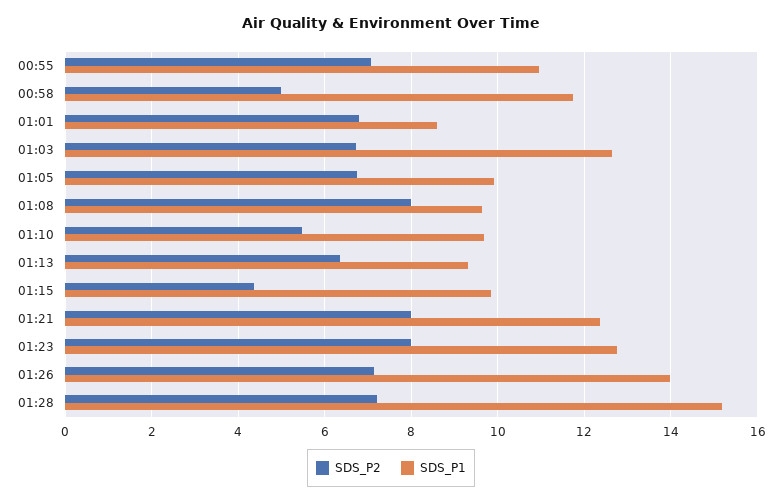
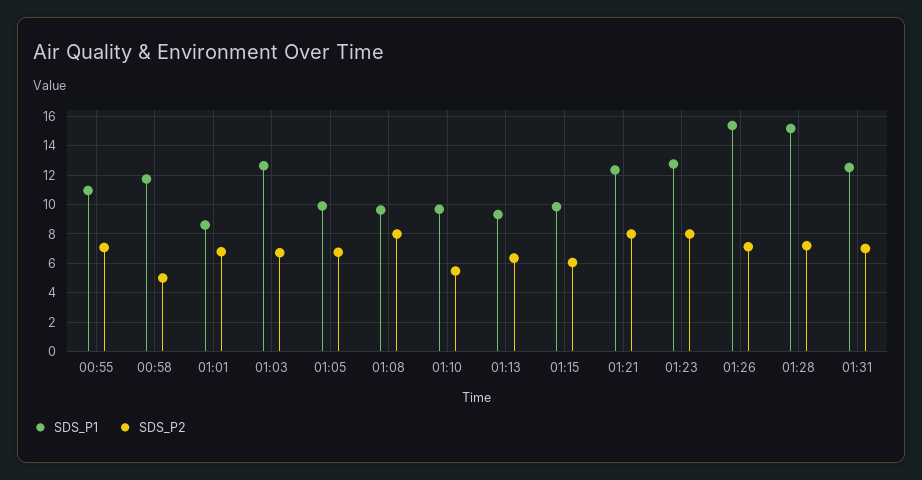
SDS_P2, 01:15: 4.4 -> 6
SDS_P1, 01:26: 14 -> 15.5
SDS_P1, 01:31: none -> 12.5
SDS_P2, 01:31: none -> 7

